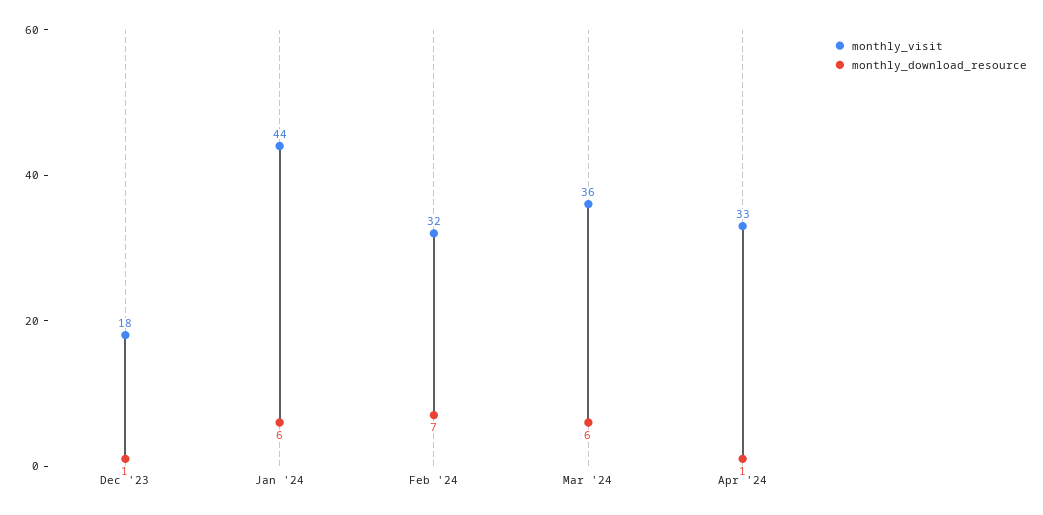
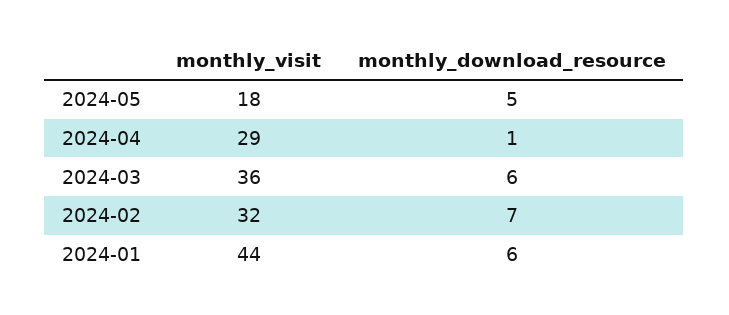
monthly_visit, Dec '23: 18 -> none
monthly_download_resource, Dec '23: 1 -> none
monthly_visit, Apr '24: 33 -> 29
monthly_visit, 2024-05: none -> 18
monthly_download_resource, 2024-05: none -> 5

